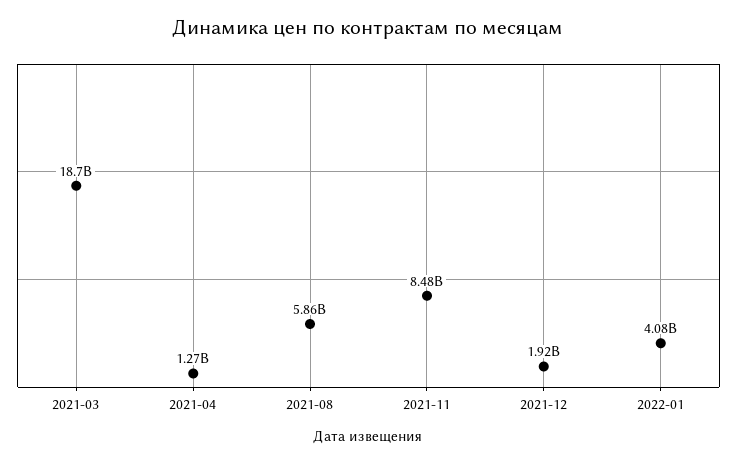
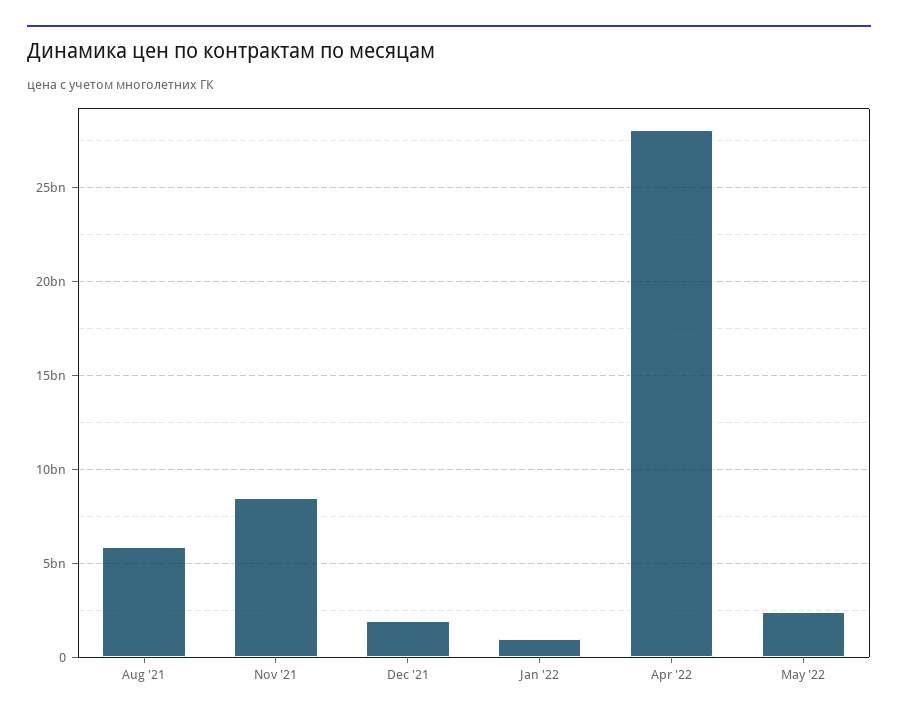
2021-03: 18700000000 -> none
2021-04: 1270000000 -> none
2022-01: 4080000000 -> 1000000000
Apr '22: none -> 28000000000
May '22: none -> 2500000000

